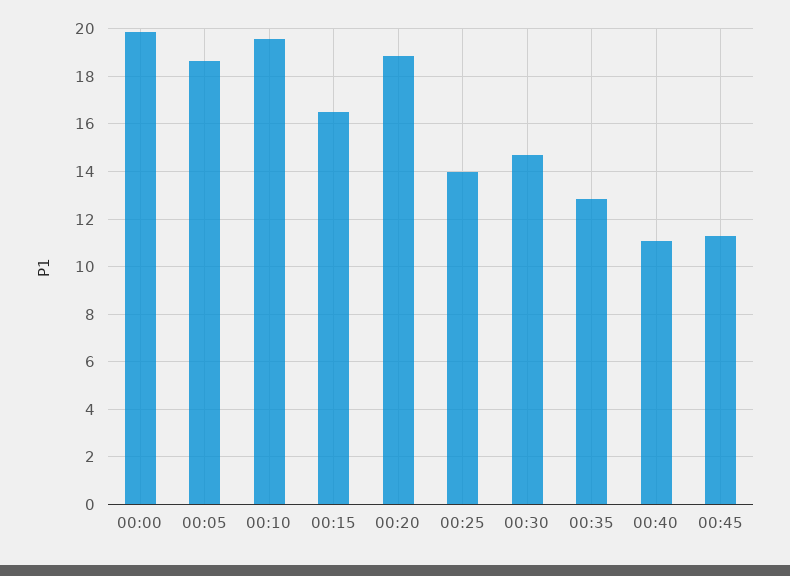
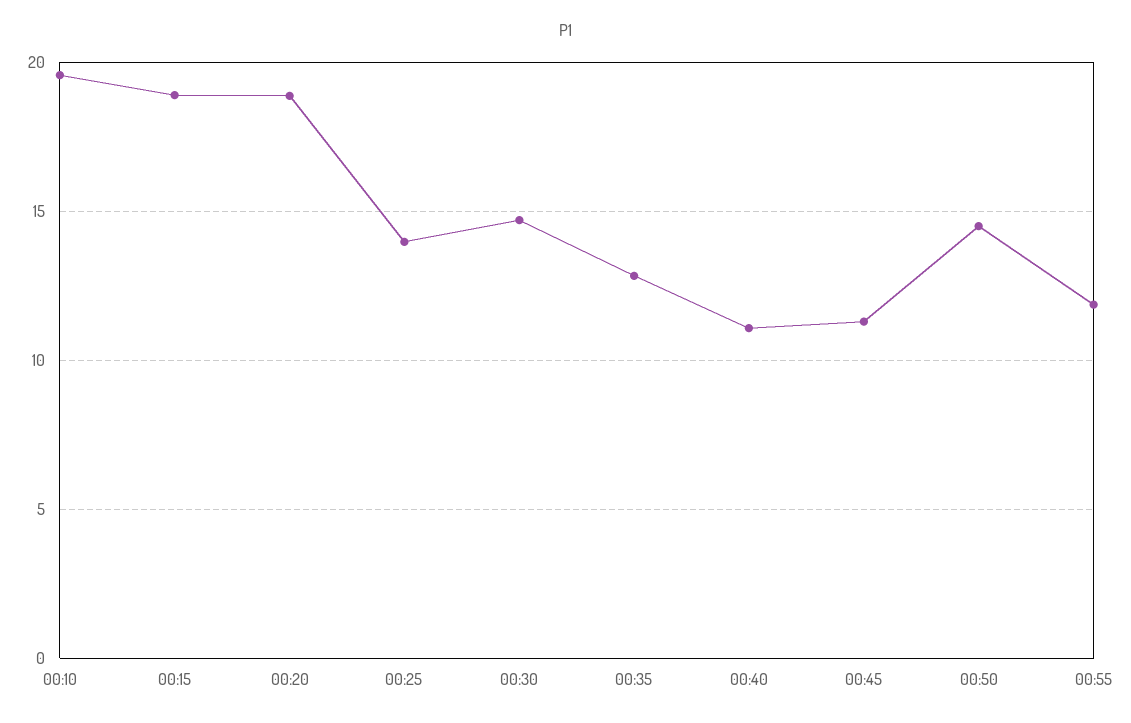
00:00: 20 -> none
00:05: 18.5 -> none
00:15: 16.5 -> 19
00:50: none -> 14.5
00:55: none -> 12

